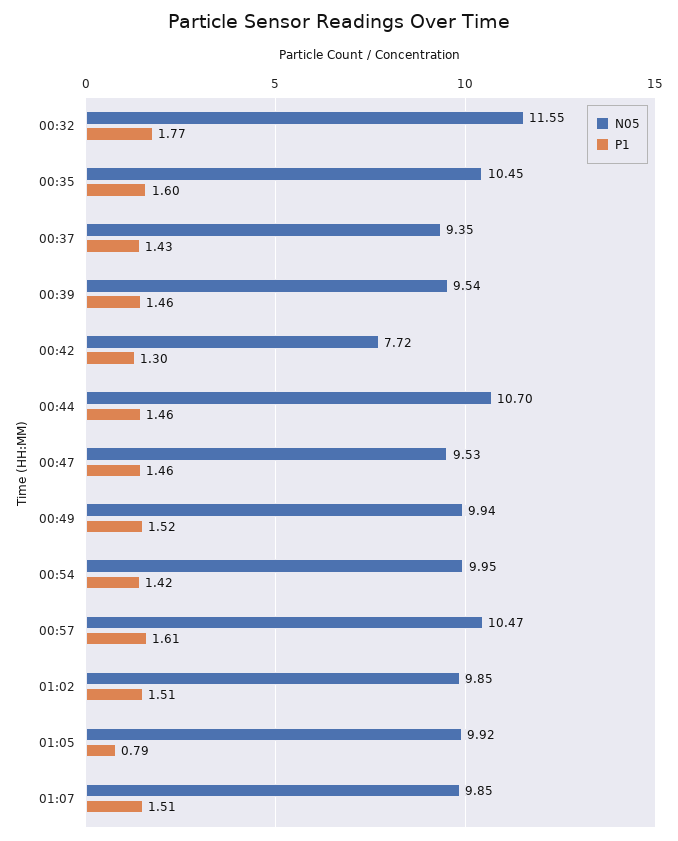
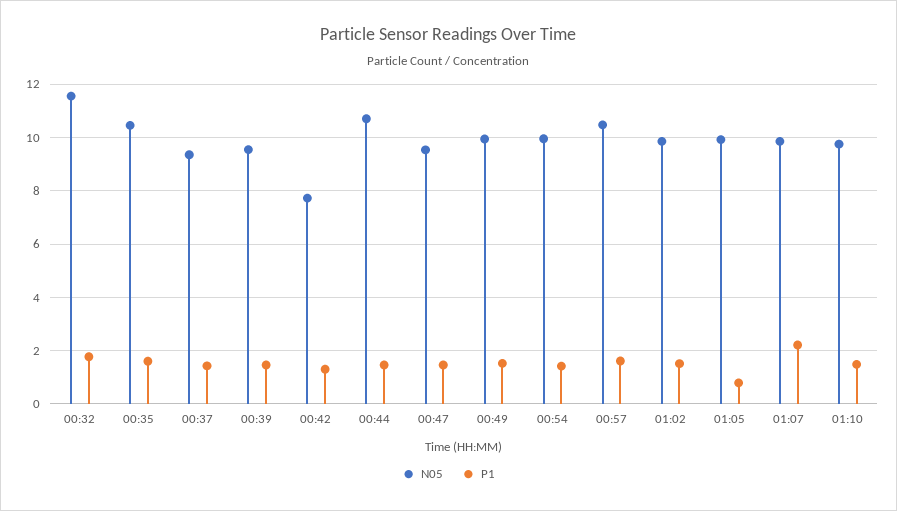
P1, 01:07: 1.51 -> 2.25
N05, 01:10: none -> 9.75
P1, 01:10: none -> 1.5

